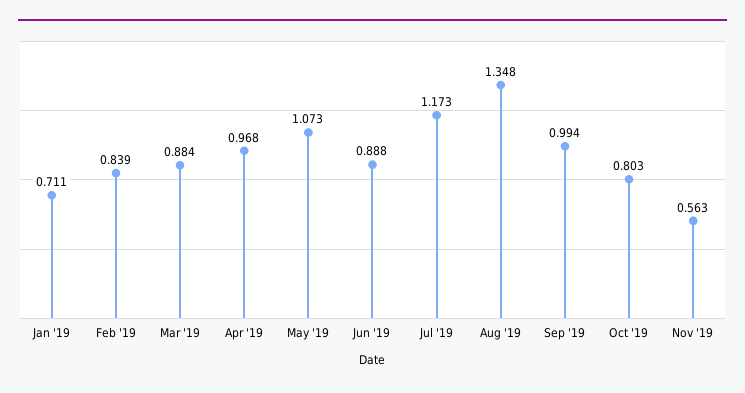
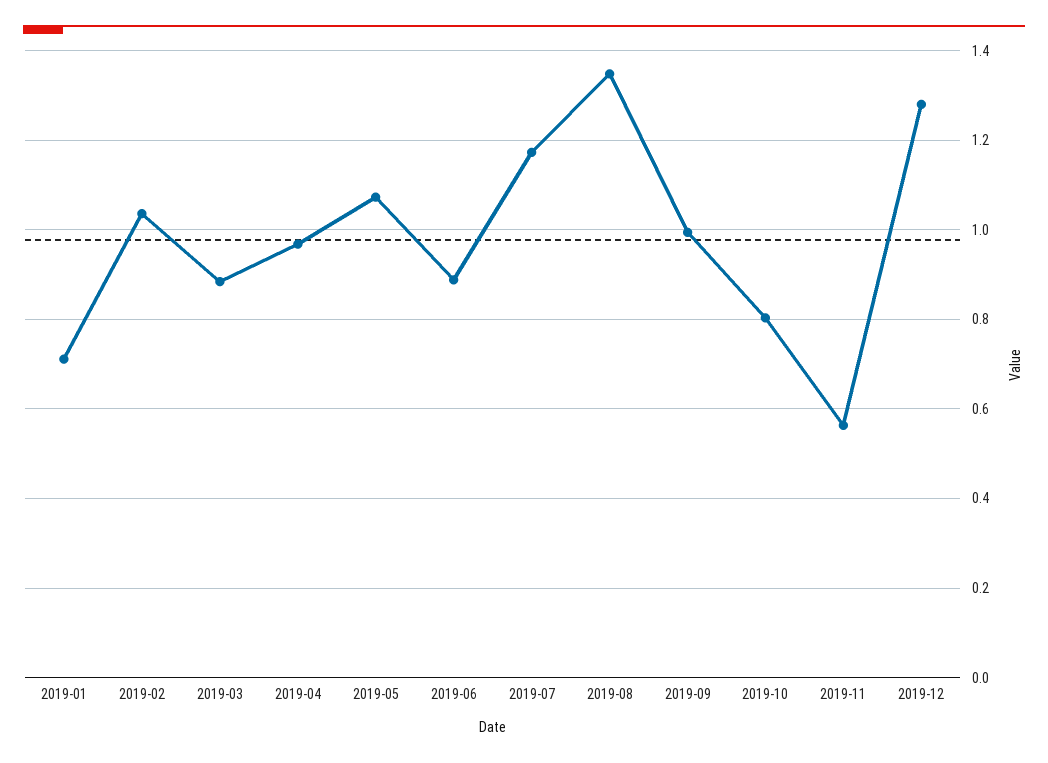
Feb '19: 0.839 -> 1.04
2019-12: none -> 1.28

